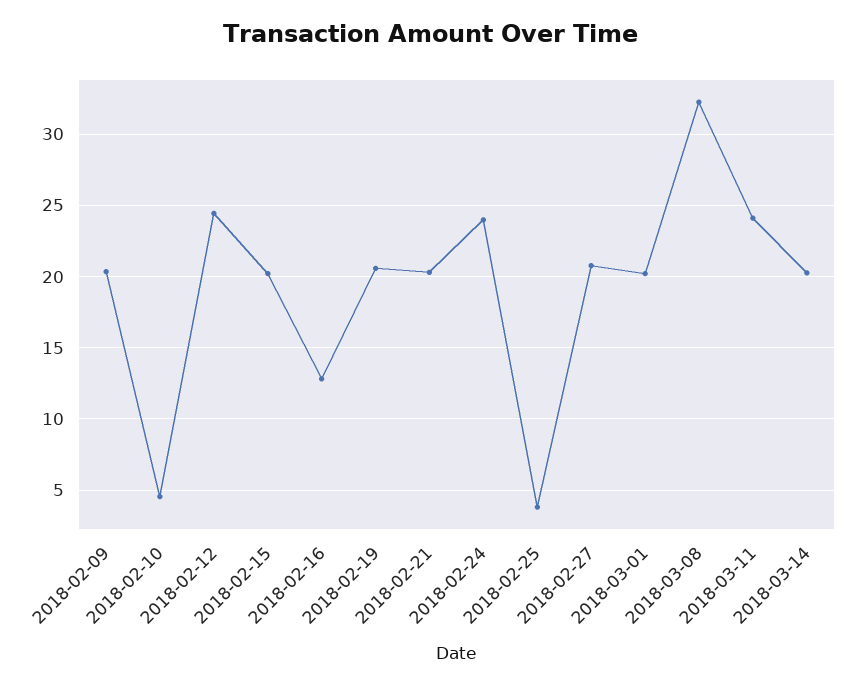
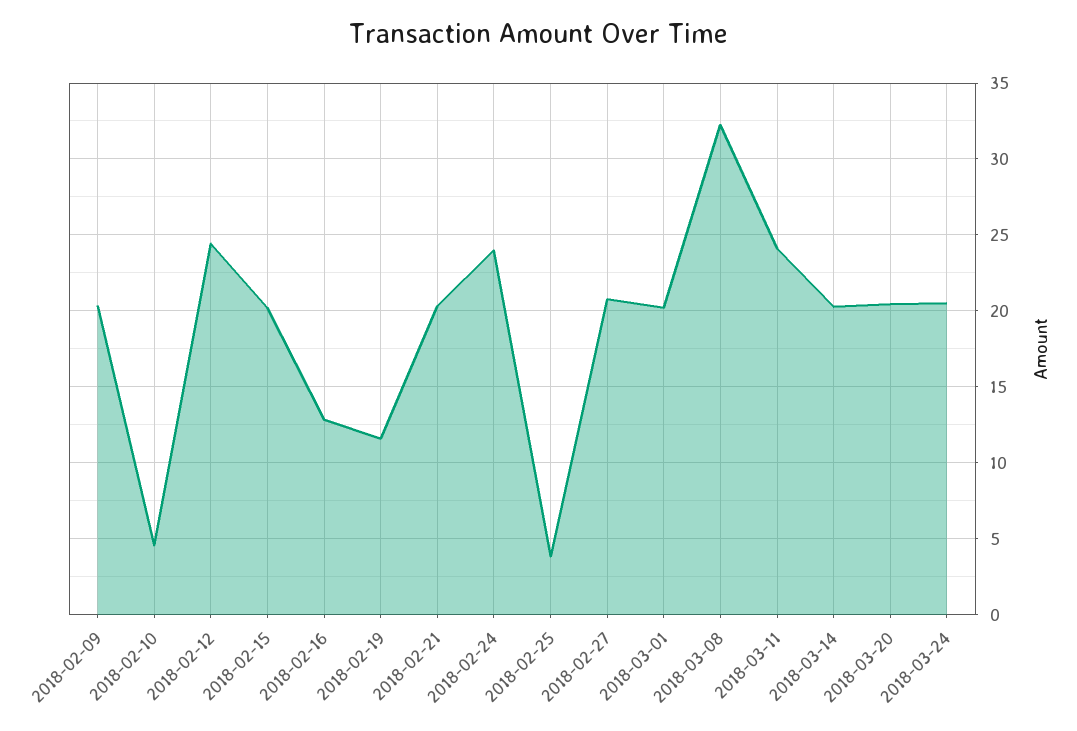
2018-02-19: 20.5 -> 11.5
2018-03-20: none -> 20.5
2018-03-24: none -> 20.5

